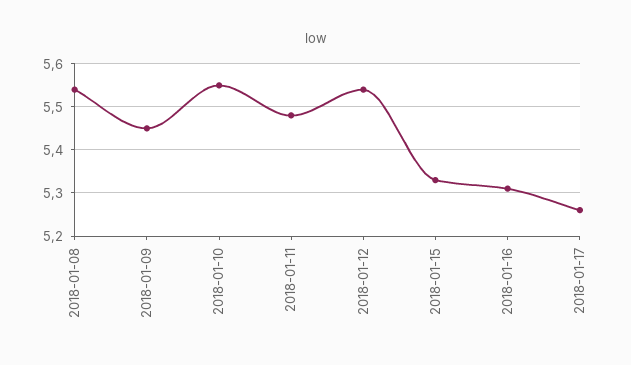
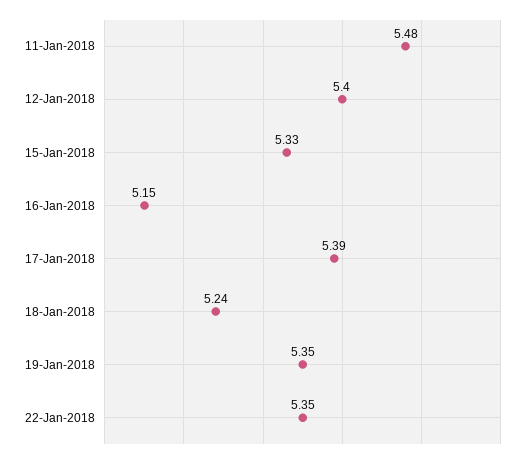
2018-01-08: 5.55 -> none
2018-01-09: 5.45 -> none
2018-01-10: 5.55 -> none
2018-01-12: 5.55 -> 5.4
2018-01-16: 5.3 -> 5.15
2018-01-17: 5.25 -> 5.39
18-Jan-2018: none -> 5.24
19-Jan-2018: none -> 5.35
22-Jan-2018: none -> 5.35

